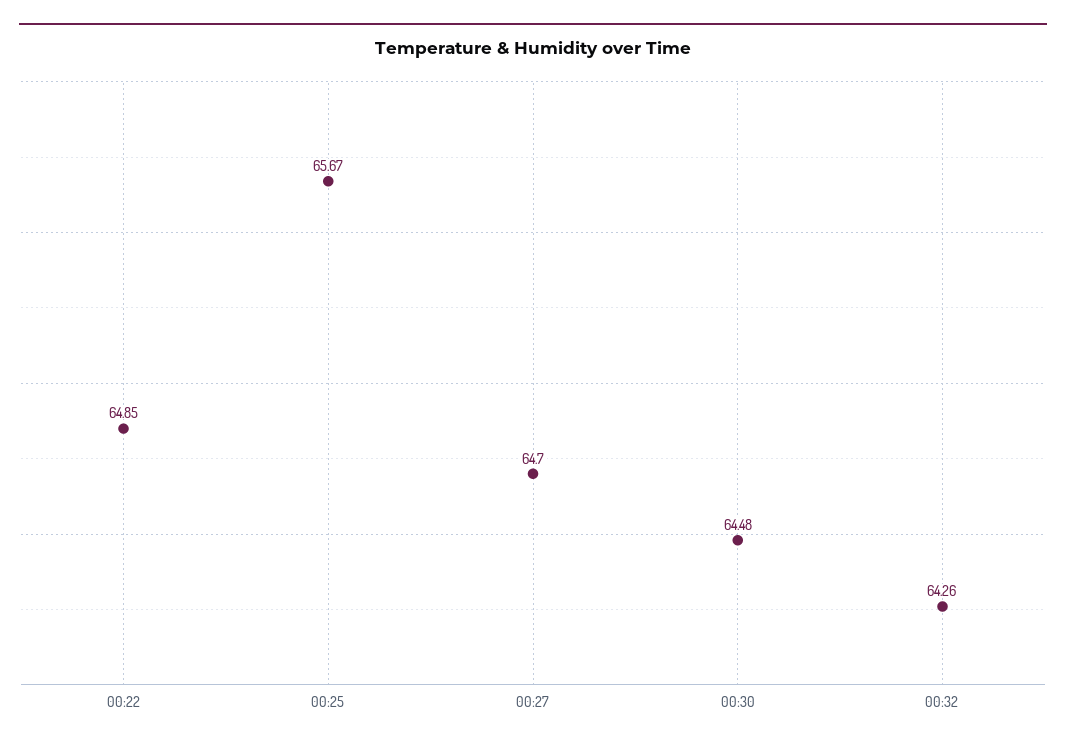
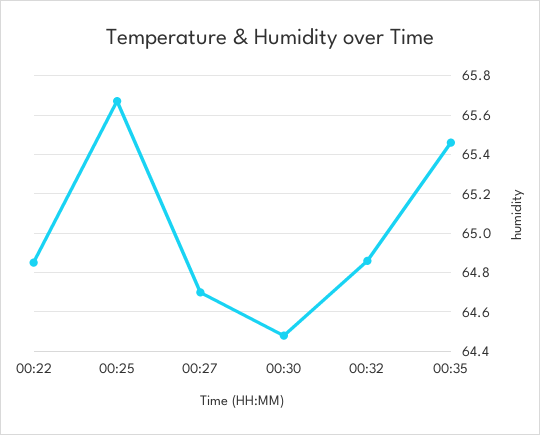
00:32: 64.26 -> 64.85
00:35: none -> 65.45

